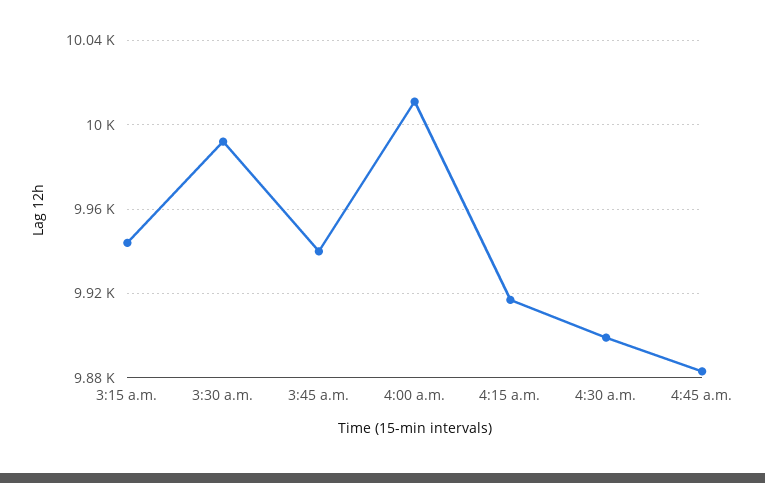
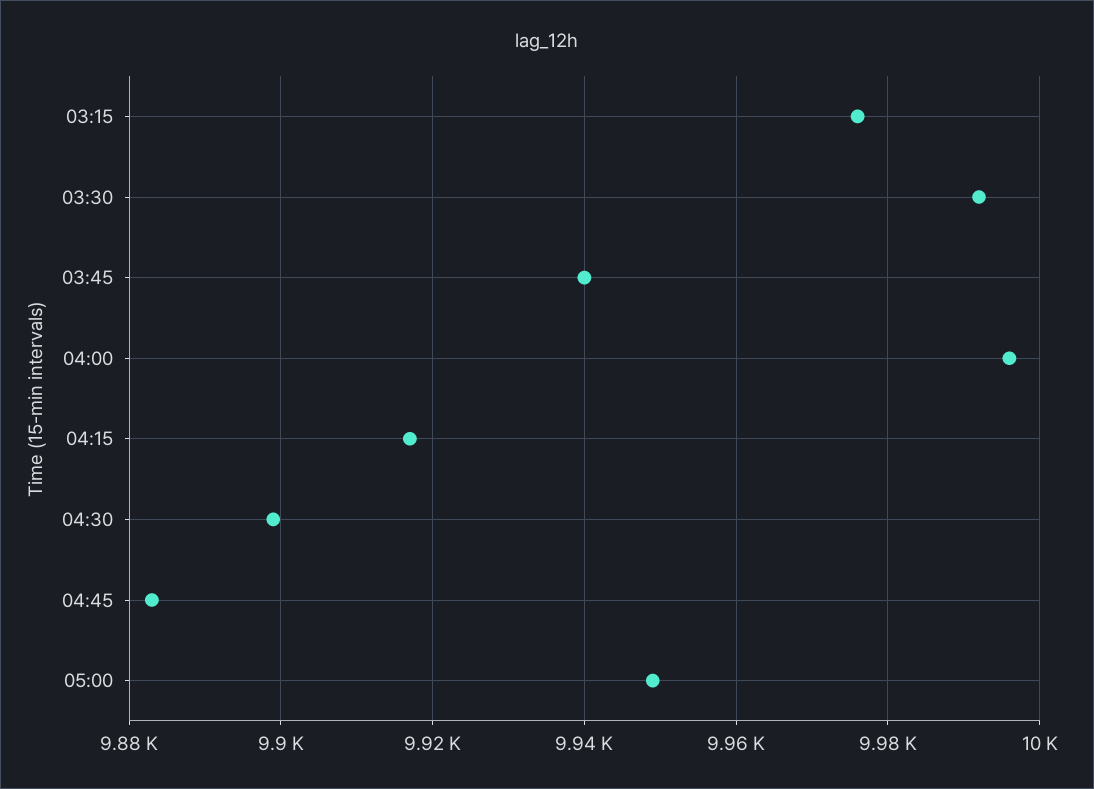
3:15 a.m.: 9945 -> 9975
4:00 a.m.: 10010 -> 9995
05:00: none -> 9950

